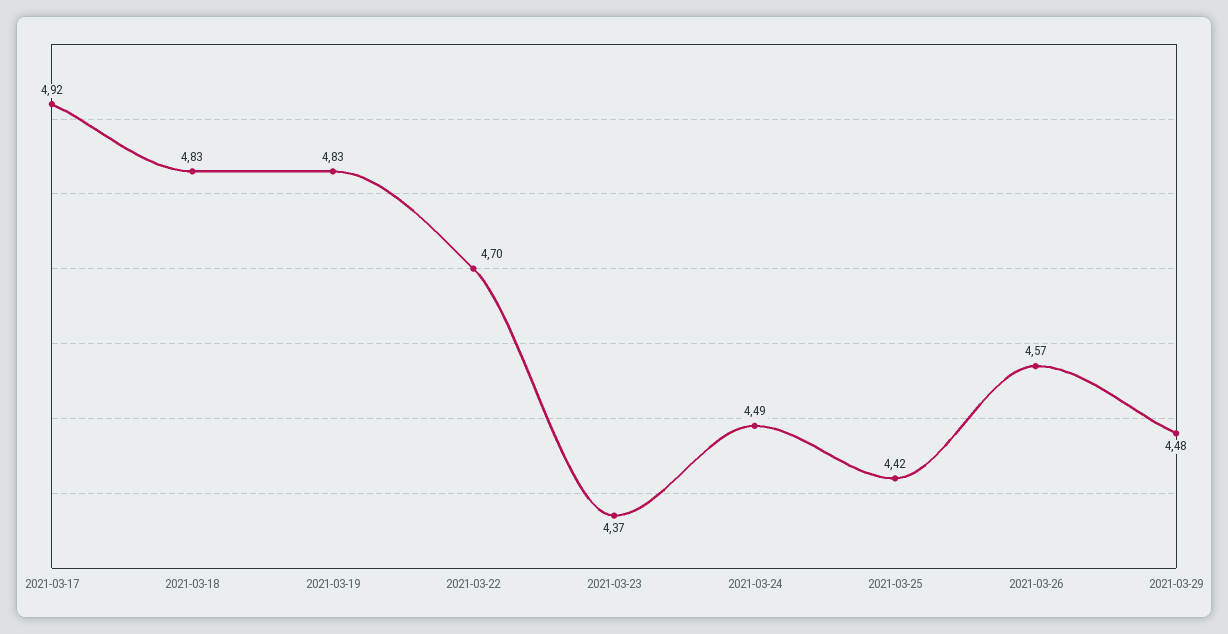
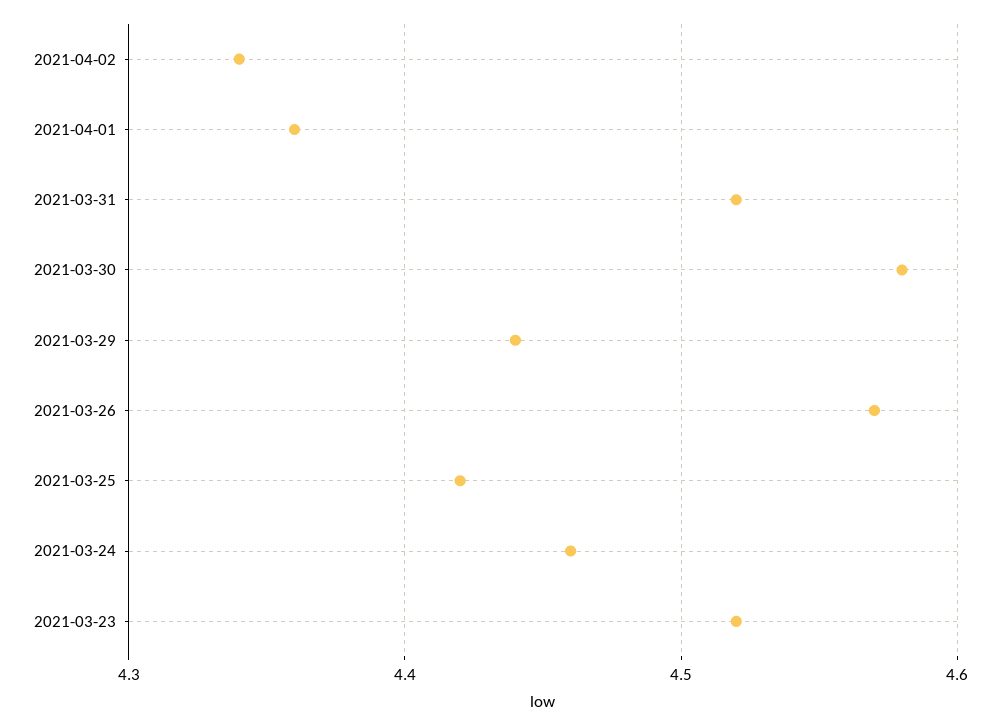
2021-03-17: 4.92 -> none
2021-03-18: 4.83 -> none
2021-03-19: 4.83 -> none
2021-03-22: 4.7 -> none
2021-03-23: 4.37 -> 4.52
2021-03-24: 4.49 -> 4.46
2021-03-29: 4.48 -> 4.44
2021-04-02: none -> 4.34
2021-04-01: none -> 4.36
2021-03-31: none -> 4.52
2021-03-30: none -> 4.58

